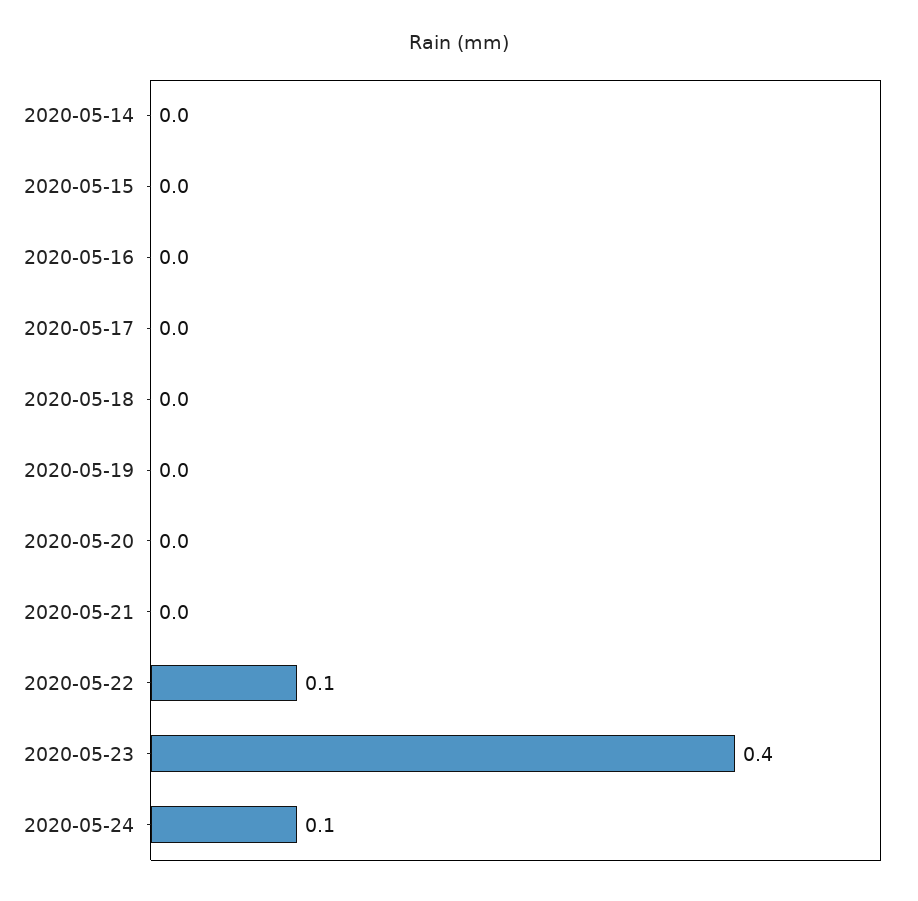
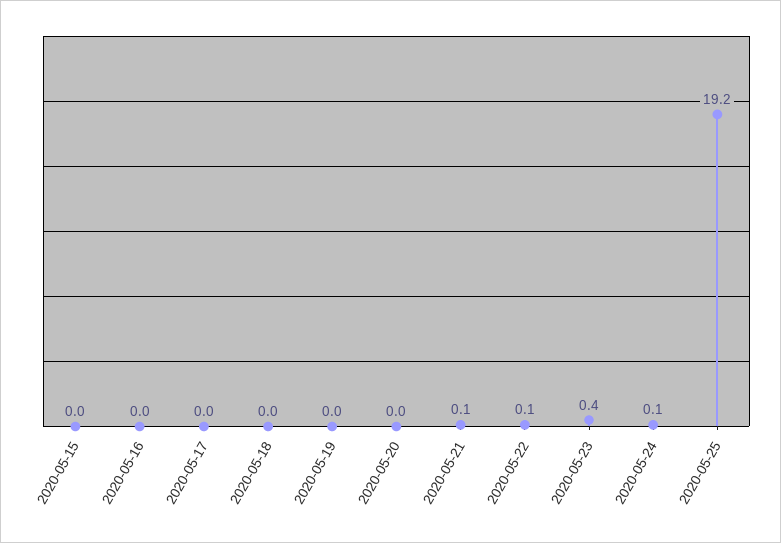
2020-05-14: 0 -> none
2020-05-21: 0 -> 0.1
2020-05-25: none -> 19.2

